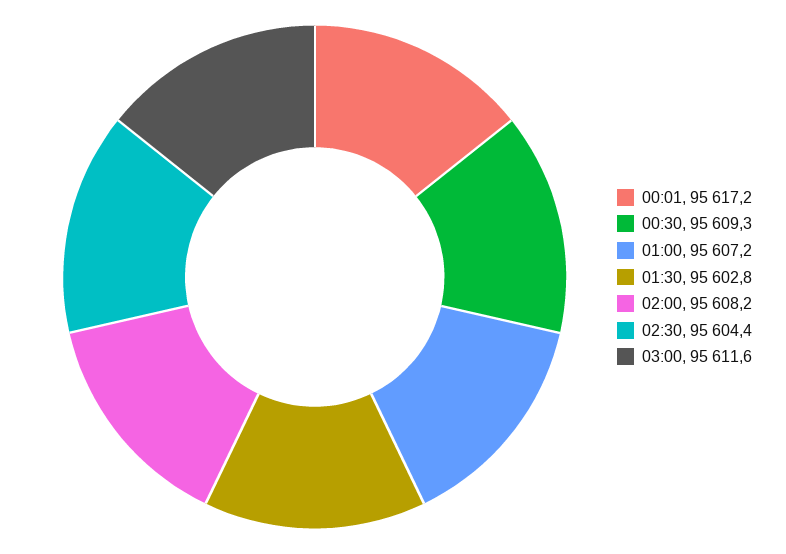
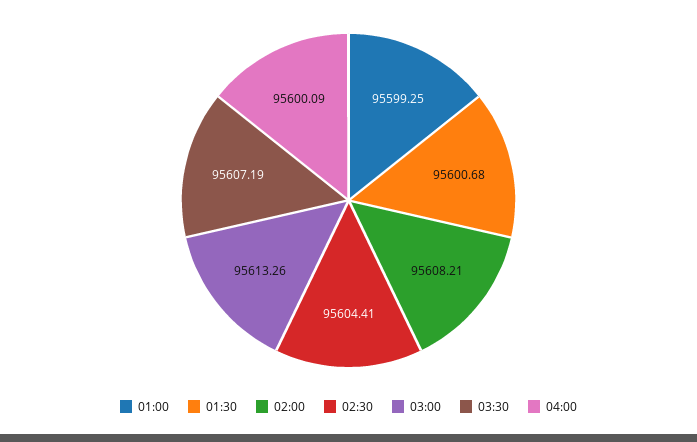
00:01: 95617.2 -> none
00:30: 95609.3 -> none
01:00: 95607.2 -> 95599.25
01:30: 95602.8 -> 95600.68
03:00: 95611.6 -> 95613.26
03:30: none -> 95607.19
04:00: none -> 95600.09

